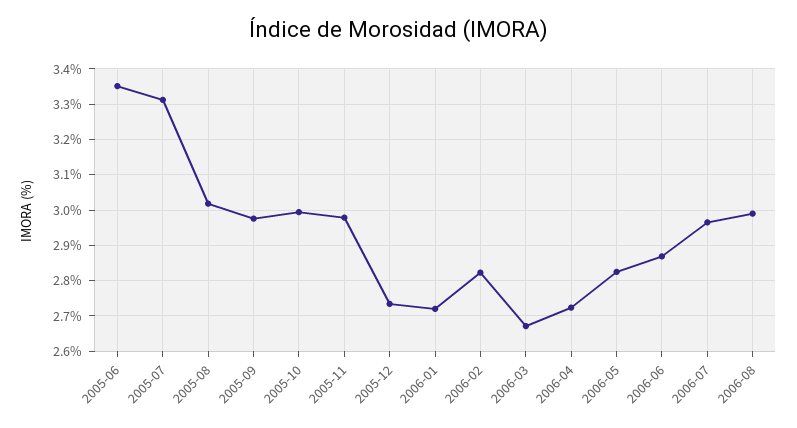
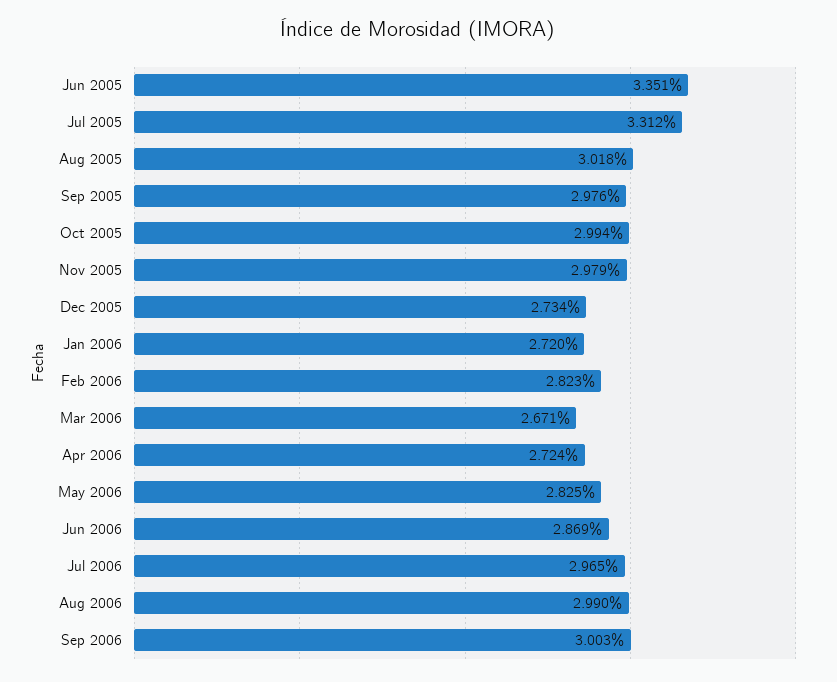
Sep 2006: none -> 3.003

